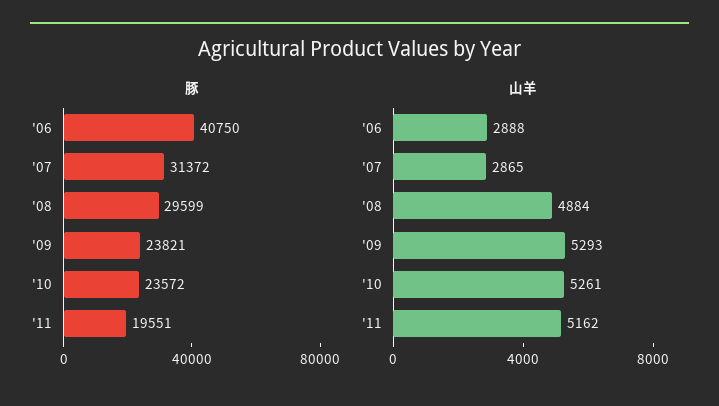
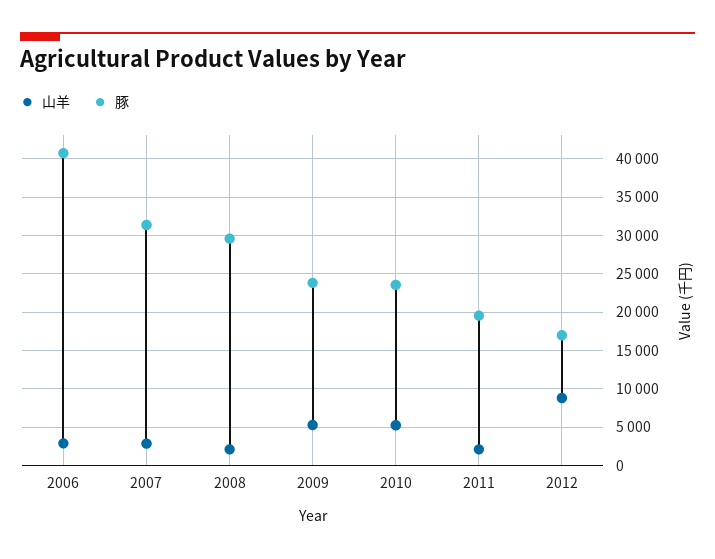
山羊, '08: 4884 -> 2000
山羊, '11: 5162 -> 2000
山羊, 2012: none -> 9000
豚, 2012: none -> 17000

